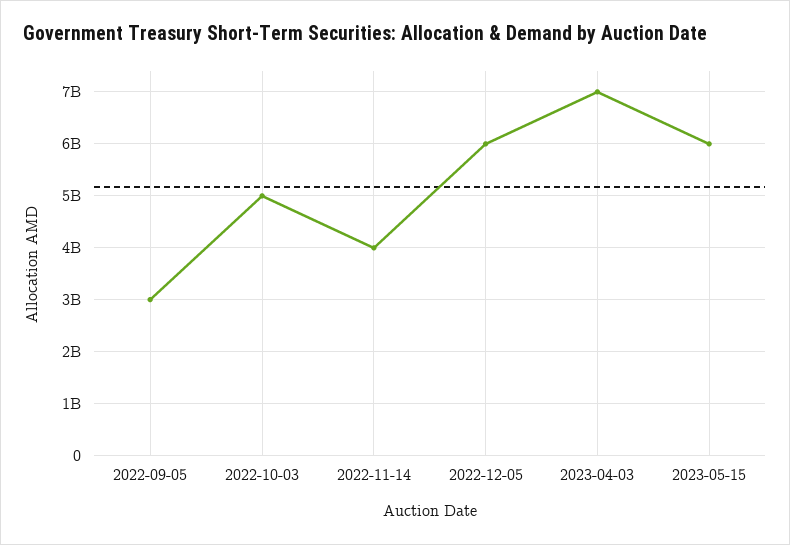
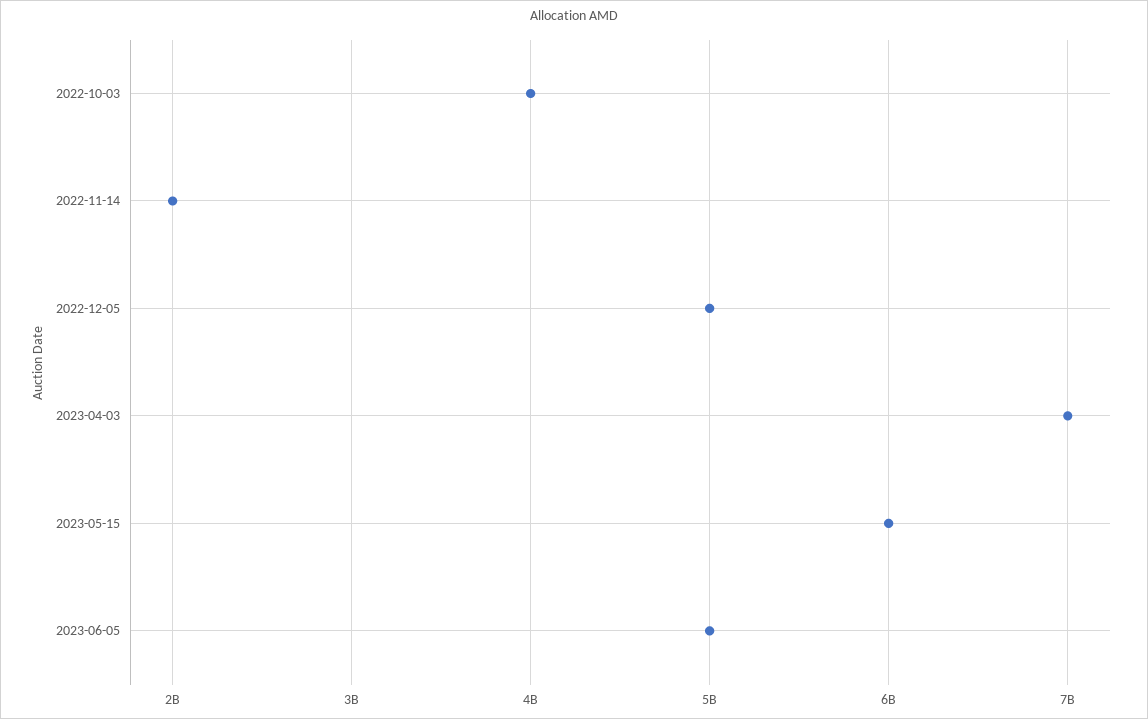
2022-09-05: 3000000000 -> none
2022-10-03: 5000000000 -> 4000000000
2022-11-14: 4000000000 -> 2000000000
2022-12-05: 6000000000 -> 5000000000
2023-06-05: none -> 5000000000

